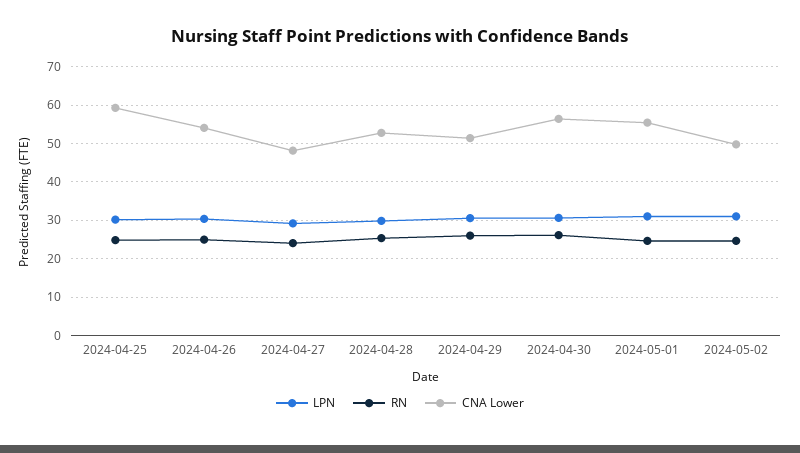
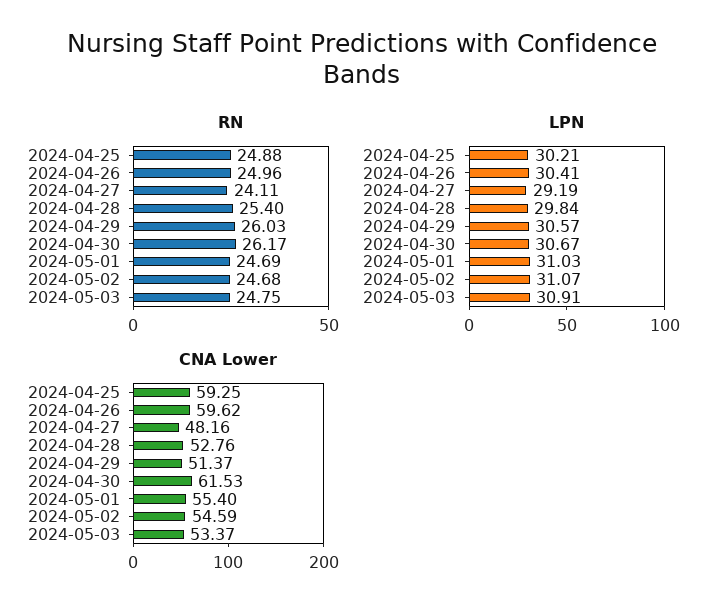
CNA Lower, 2024-04-26: 54 -> 59.62
CNA Lower, 2024-04-30: 56 -> 61.53
CNA Lower, 2024-05-02: 50 -> 54.59
RN, 2024-05-03: none -> 24.75
LPN, 2024-05-03: none -> 30.91
CNA Lower, 2024-05-03: none -> 53.37

